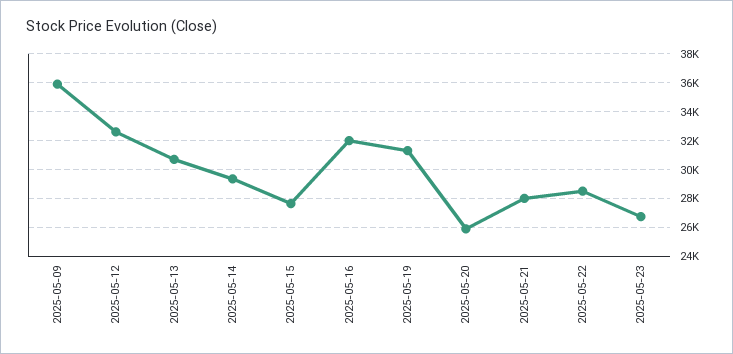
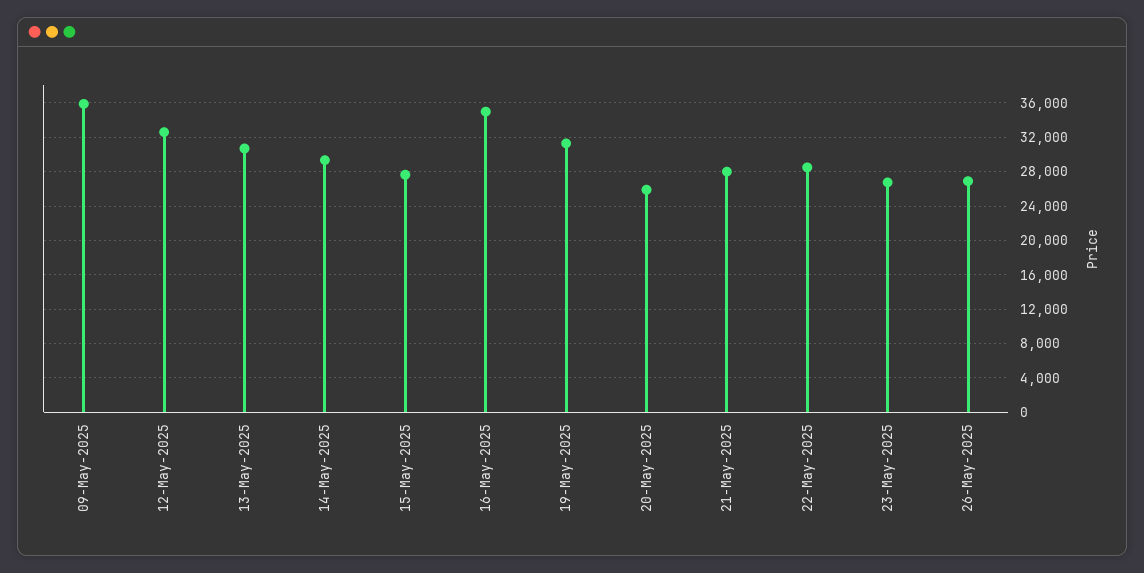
2025-05-16: 32000 -> 35000
26-May-2025: none -> 27000

